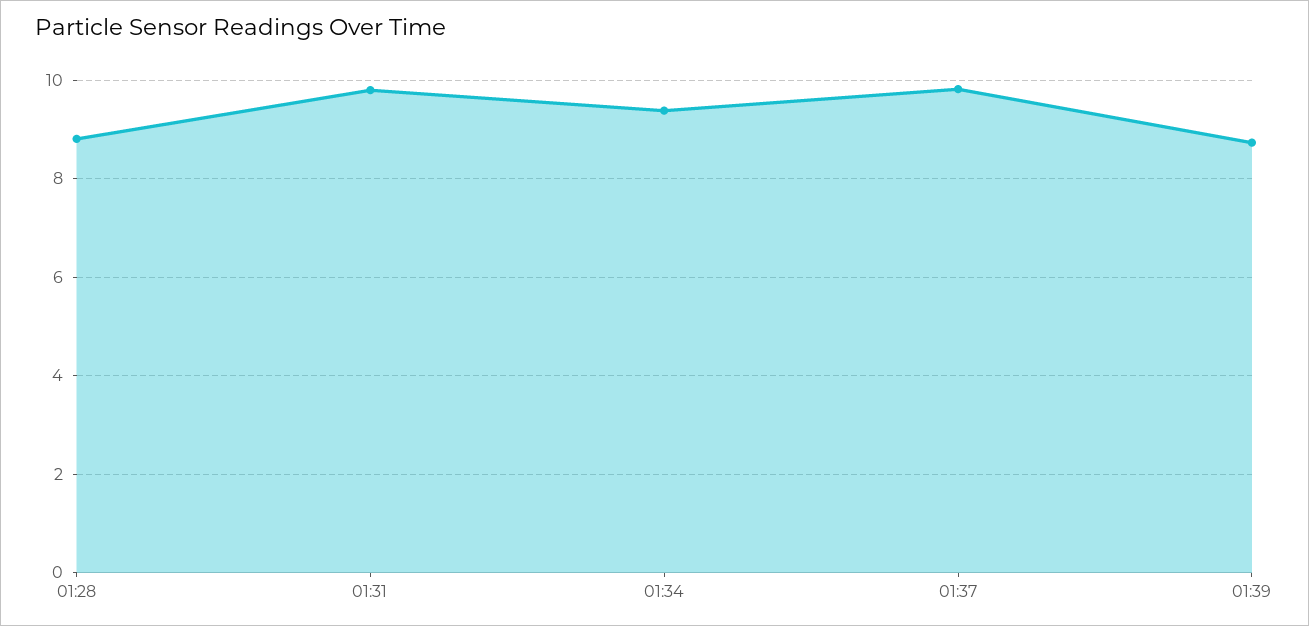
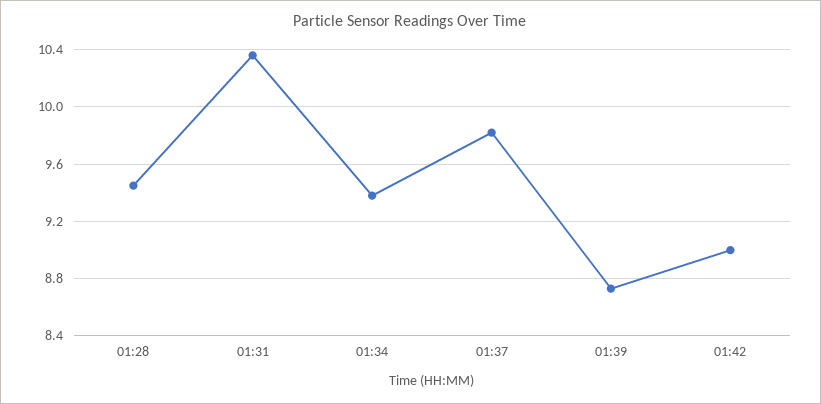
01:28: 8.8 -> 9.45
01:31: 9.8 -> 10.35
01:42: none -> 9

